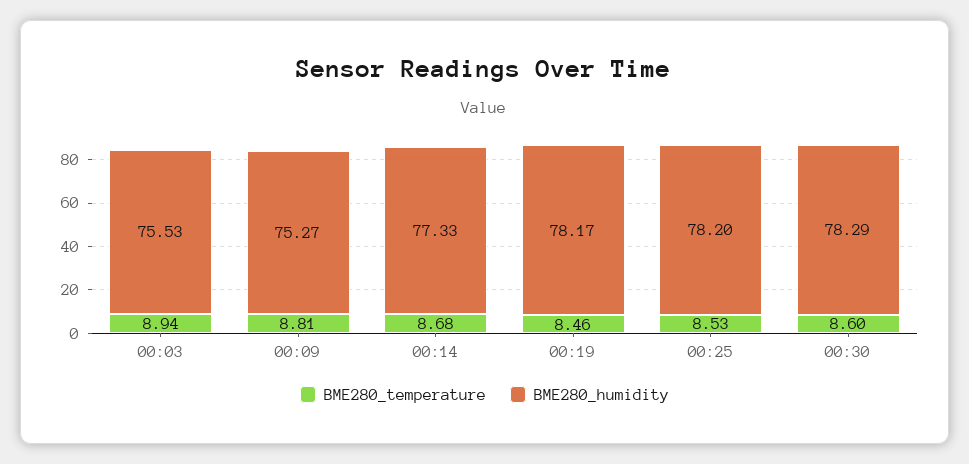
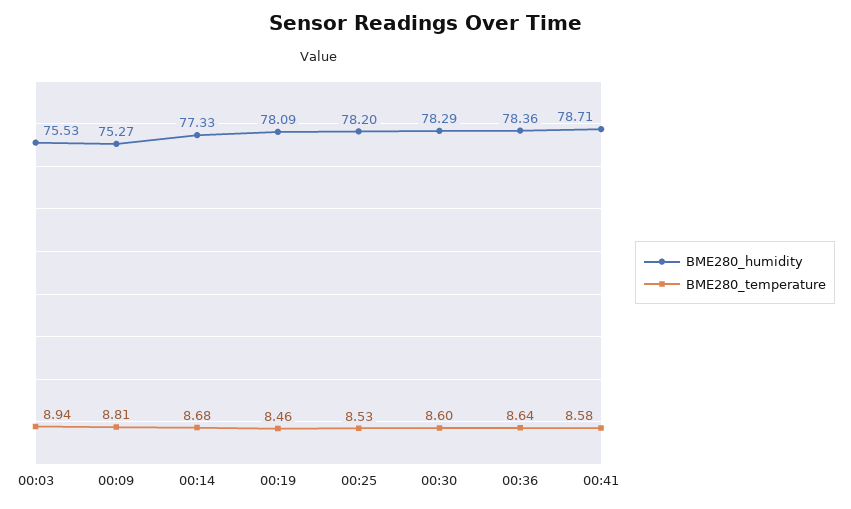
BME280_humidity, 00:19: 78.17 -> 78.09
BME280_humidity, 00:36: none -> 78.36
BME280_temperature, 00:36: none -> 8.64
BME280_humidity, 00:41: none -> 78.71
BME280_temperature, 00:41: none -> 8.58

